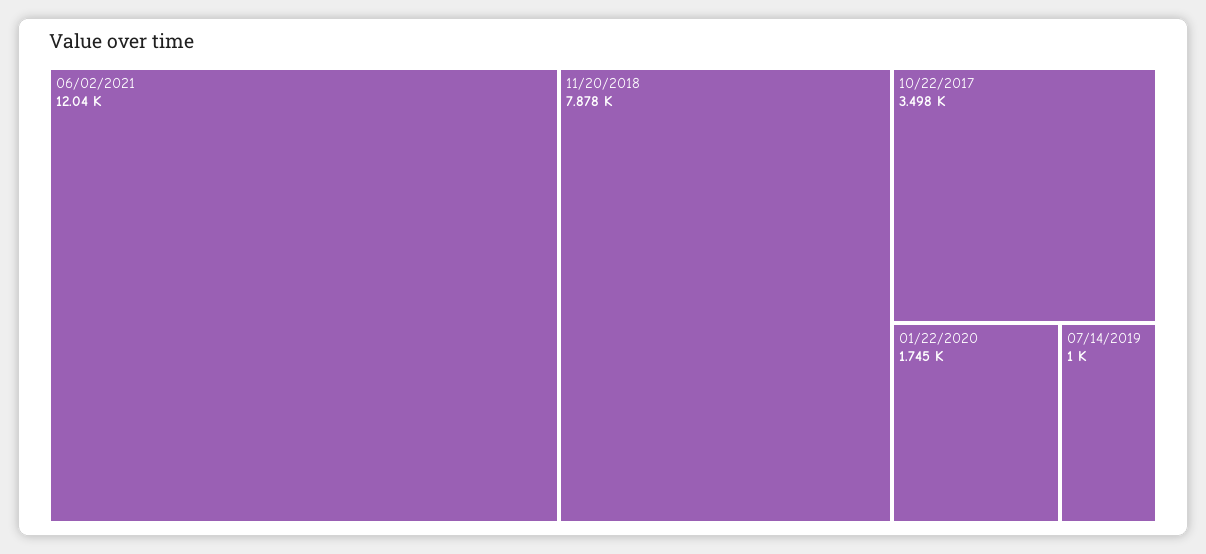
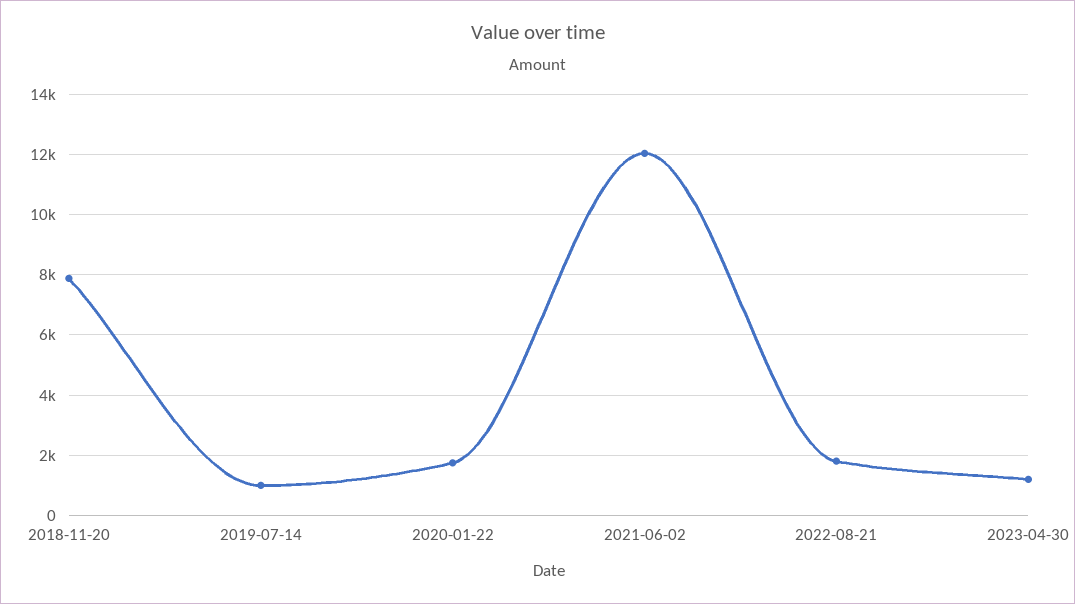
10/22/2017: 3498 -> none
2022-08-21: none -> 1800
2023-04-30: none -> 1200

